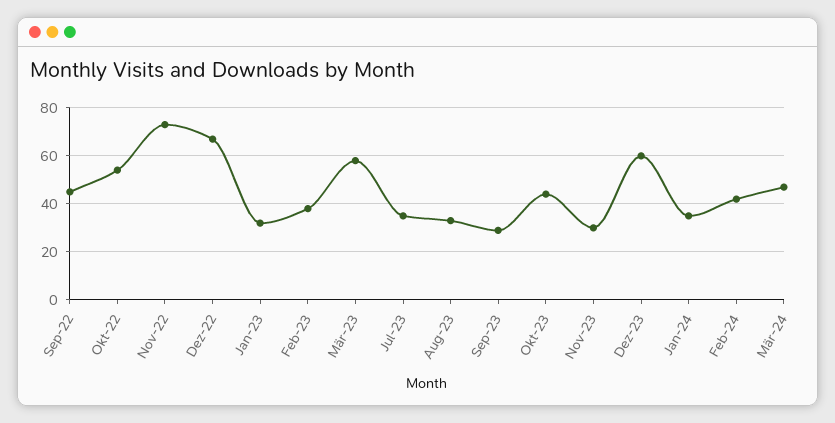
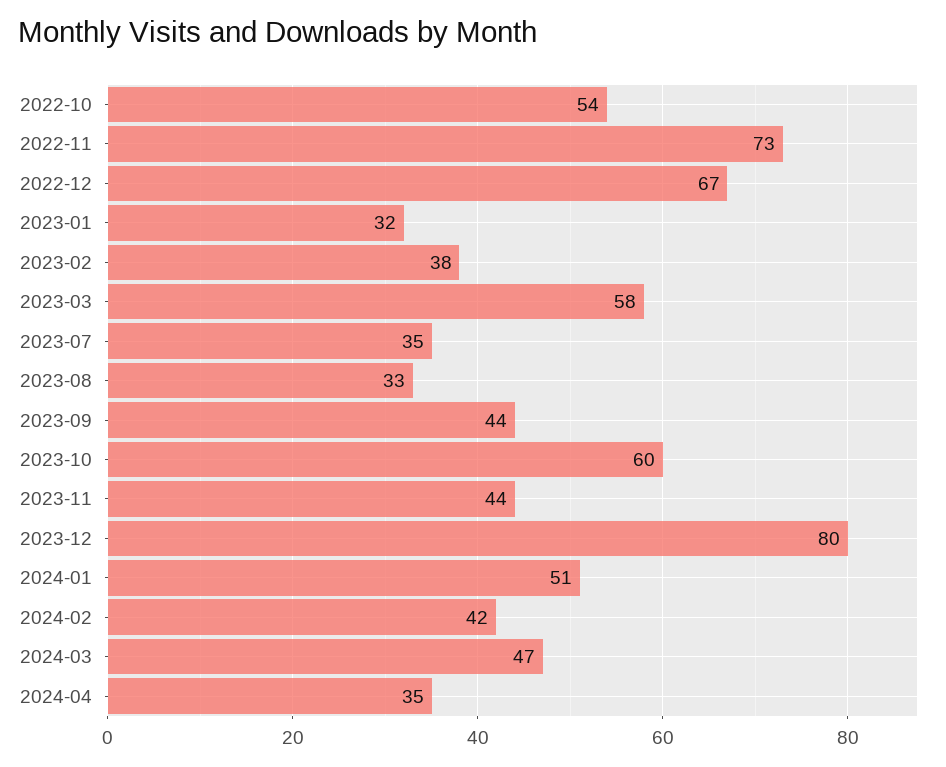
Sep-22: 45 -> none
Sep-23: 30 -> 44
Okt-23: 45 -> 60
Nov-23: 30 -> 44
Dez-23: 60 -> 80
Jan-24: 35 -> 51
2024-04: none -> 35

